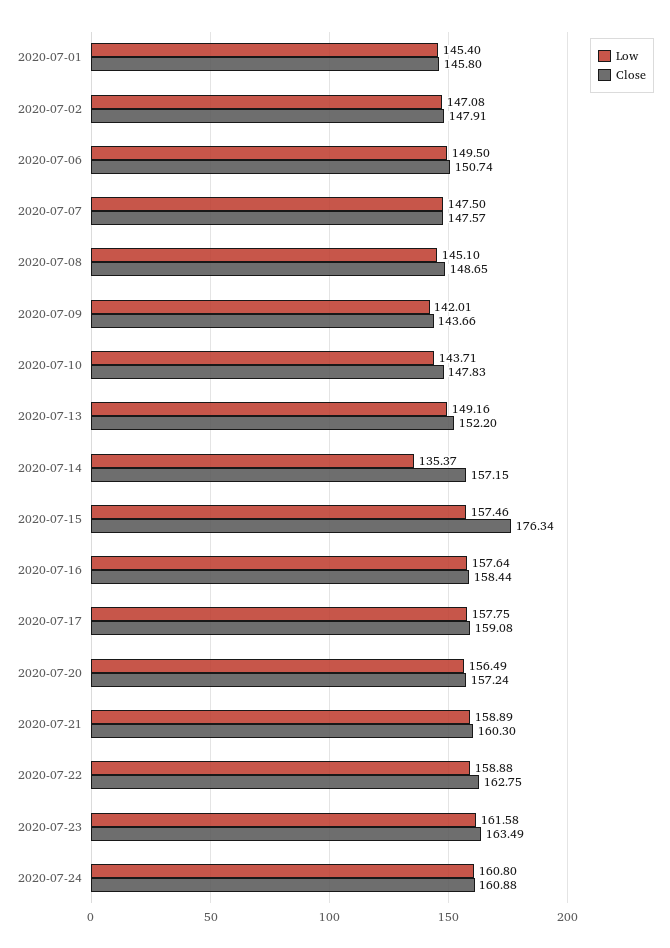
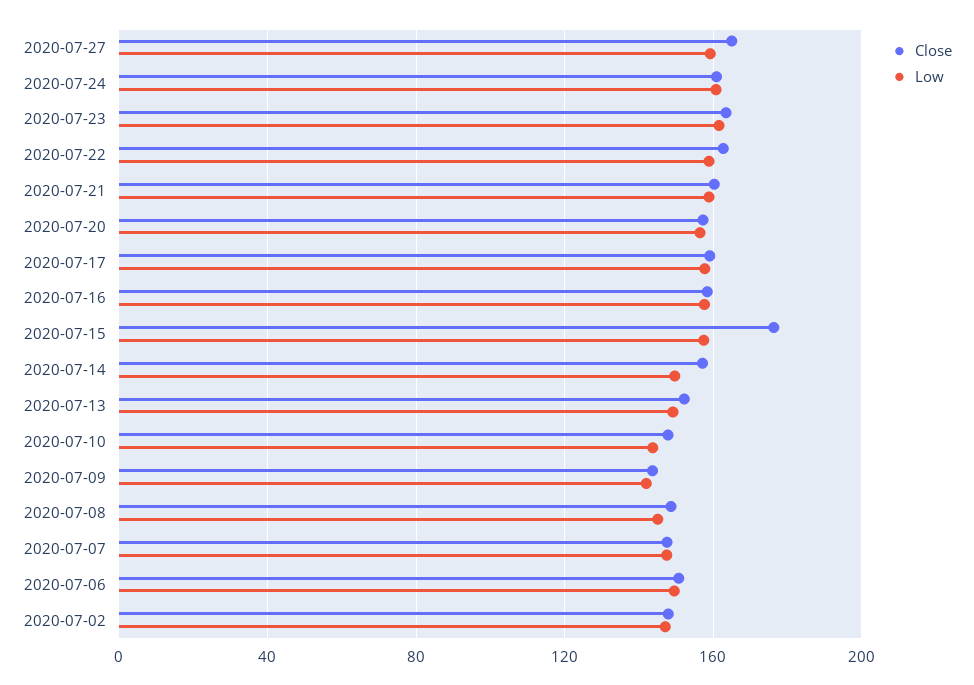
Low, 2020-07-01: 145.4 -> none
Close, 2020-07-01: 145.8 -> none
Low, 2020-07-14: 135.37 -> 150
Close, 2020-07-27: none -> 165
Low, 2020-07-27: none -> 160

